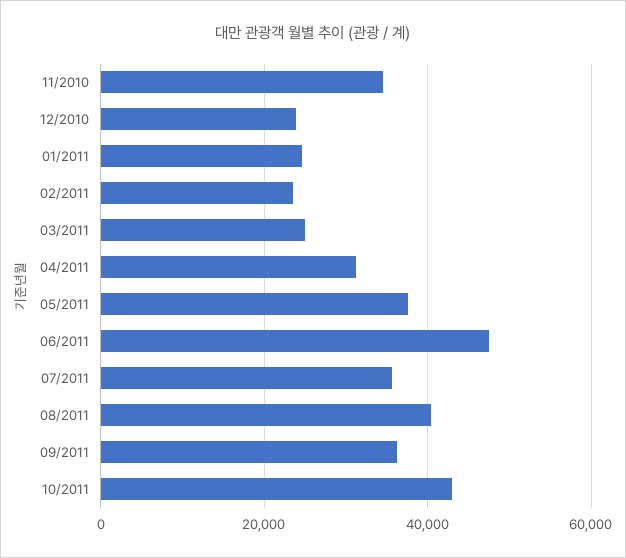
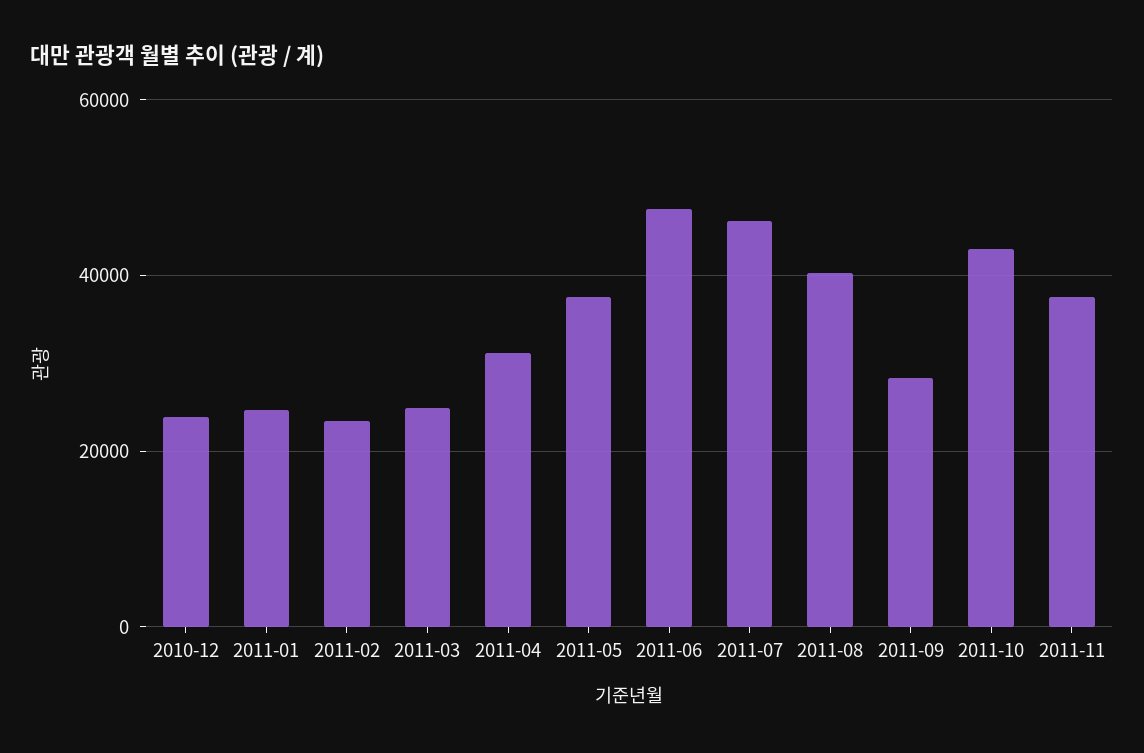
11/2010: 34000 -> none
07/2011: 36000 -> 46000
09/2011: 36000 -> 28000
2011-11: none -> 38000

